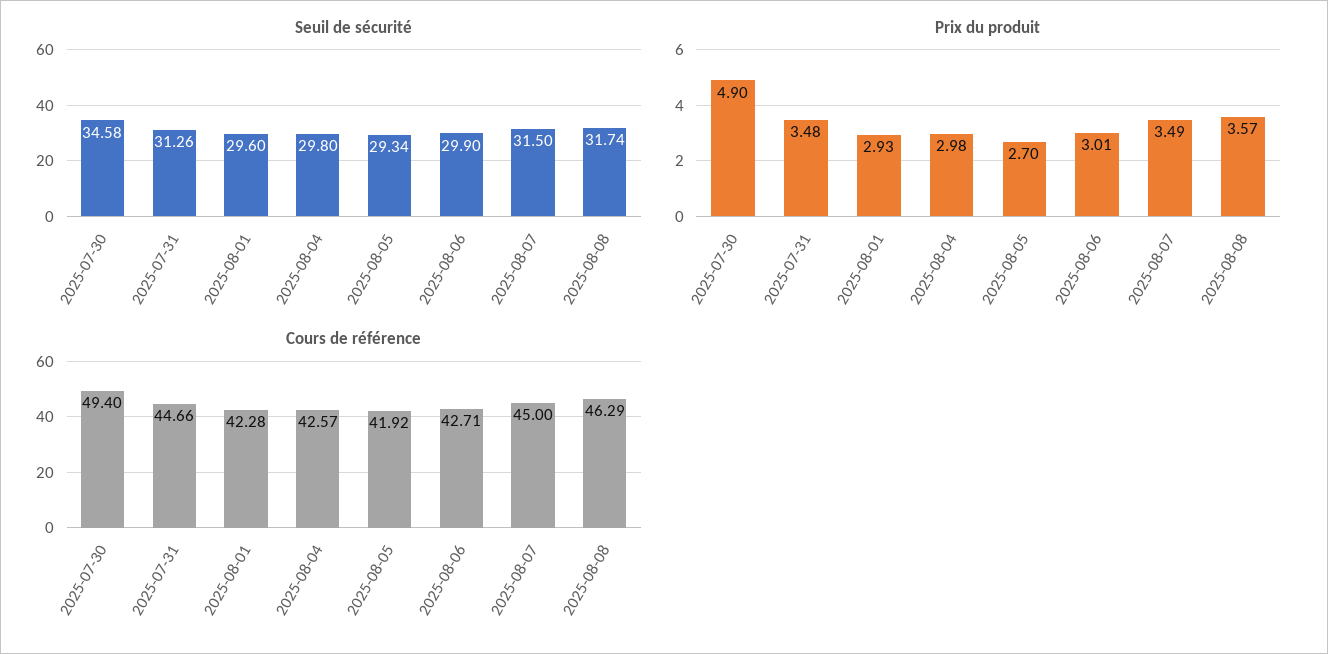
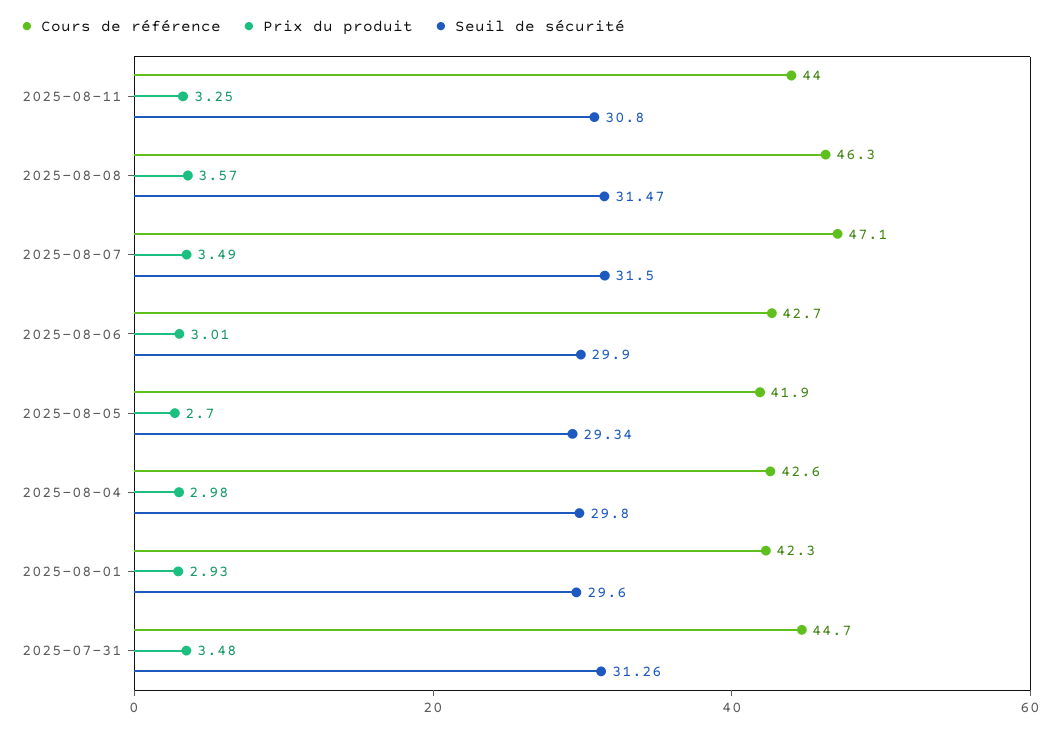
Seuil de sécurité, 2025-07-30: 34.58 -> none
Seuil de sécurité, 2025-08-08: 31.74 -> 31.47
Prix du produit, 2025-07-30: 4.9 -> none
Cours de référence, 2025-07-30: 49.4 -> none
Cours de référence, 2025-08-07: 45 -> 47.1
Cours de référence, 2025-08-11: none -> 44
Prix du produit, 2025-08-11: none -> 3.25
Seuil de sécurité, 2025-08-11: none -> 30.8

